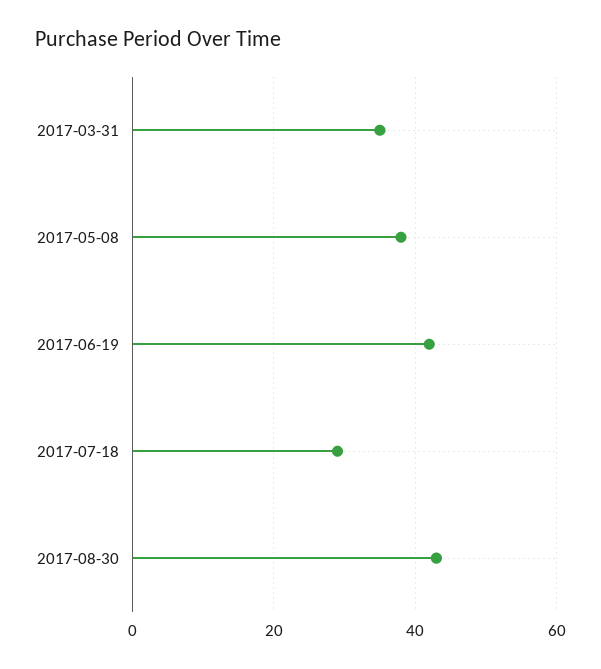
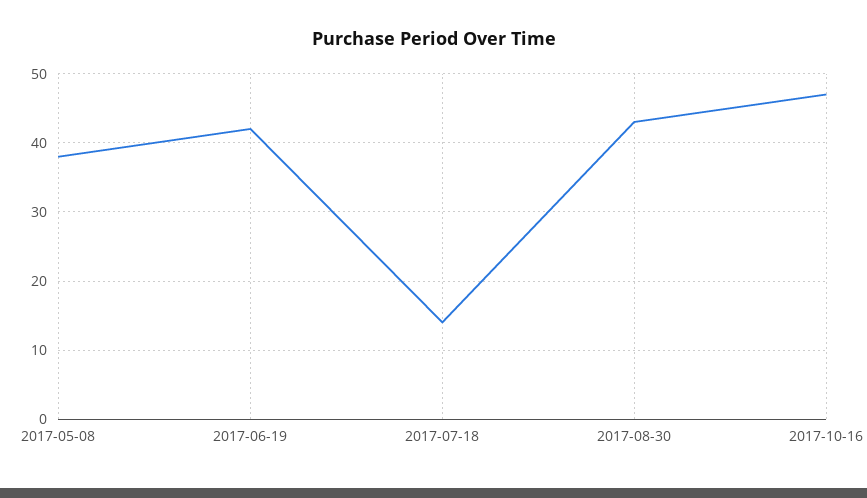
2017-03-31: 35 -> none
2017-07-18: 30 -> 14
2017-10-16: none -> 47

